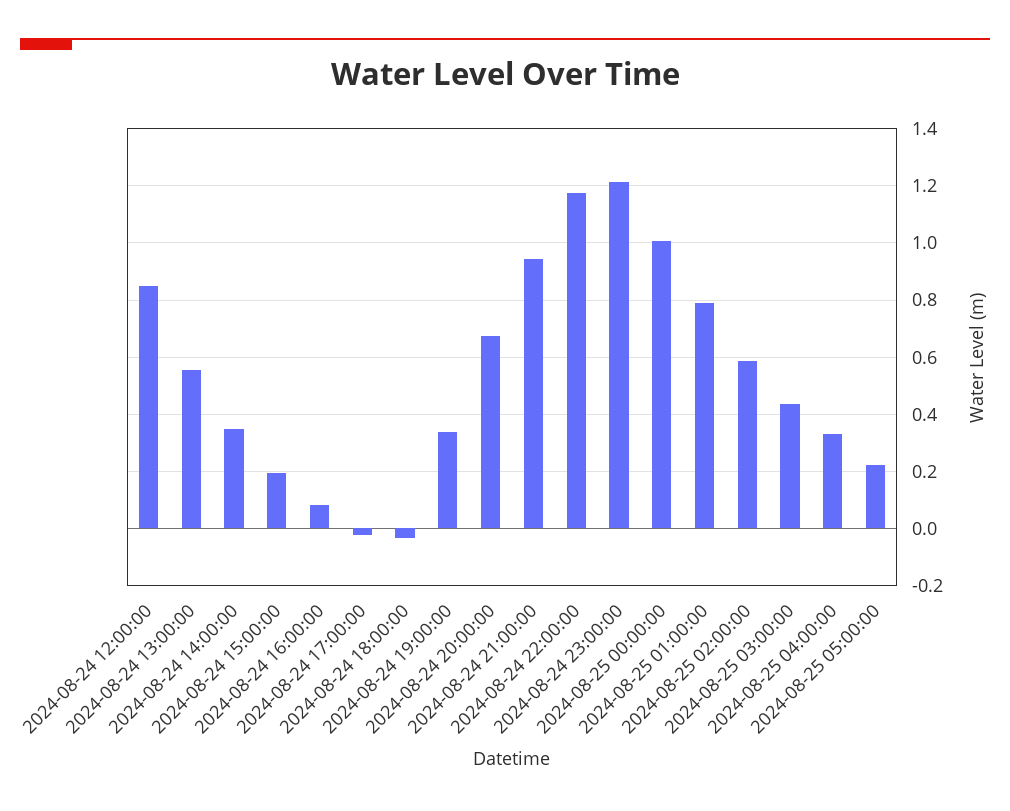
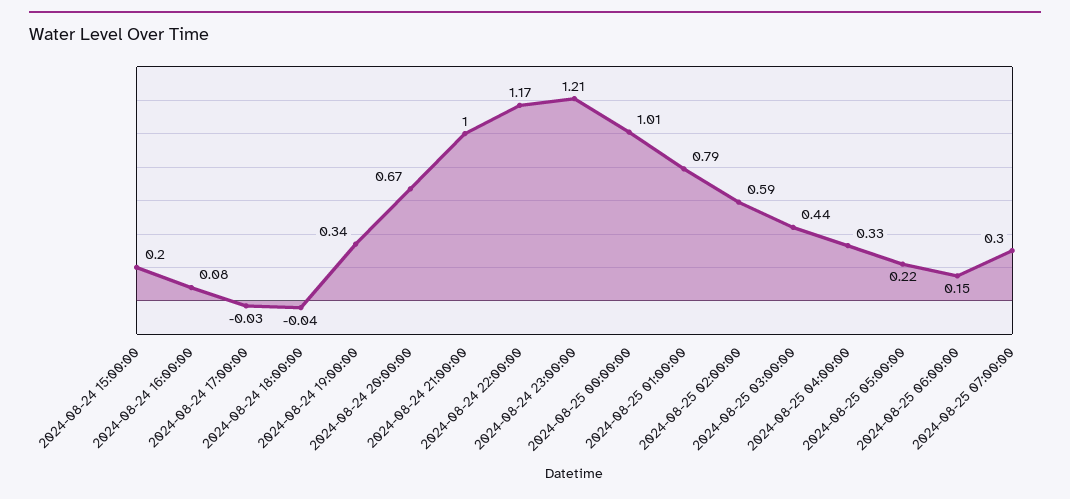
2024-08-24 12:00:00: 0.85 -> none
2024-08-24 13:00:00: 0.55 -> none
2024-08-24 14:00:00: 0.35 -> none
2024-08-24 21:00:00: 0.95 -> 1
2024-08-25 06:00:00: none -> 0.15
2024-08-25 07:00:00: none -> 0.3

